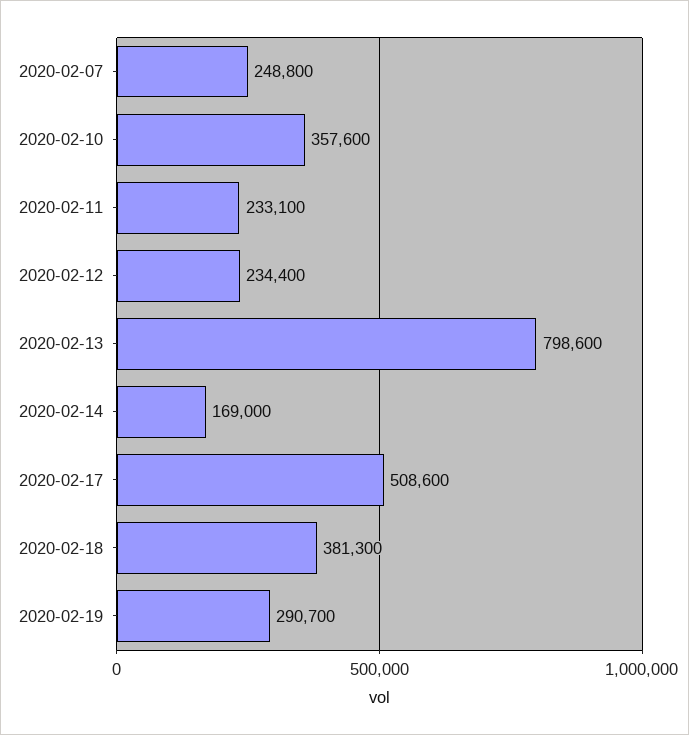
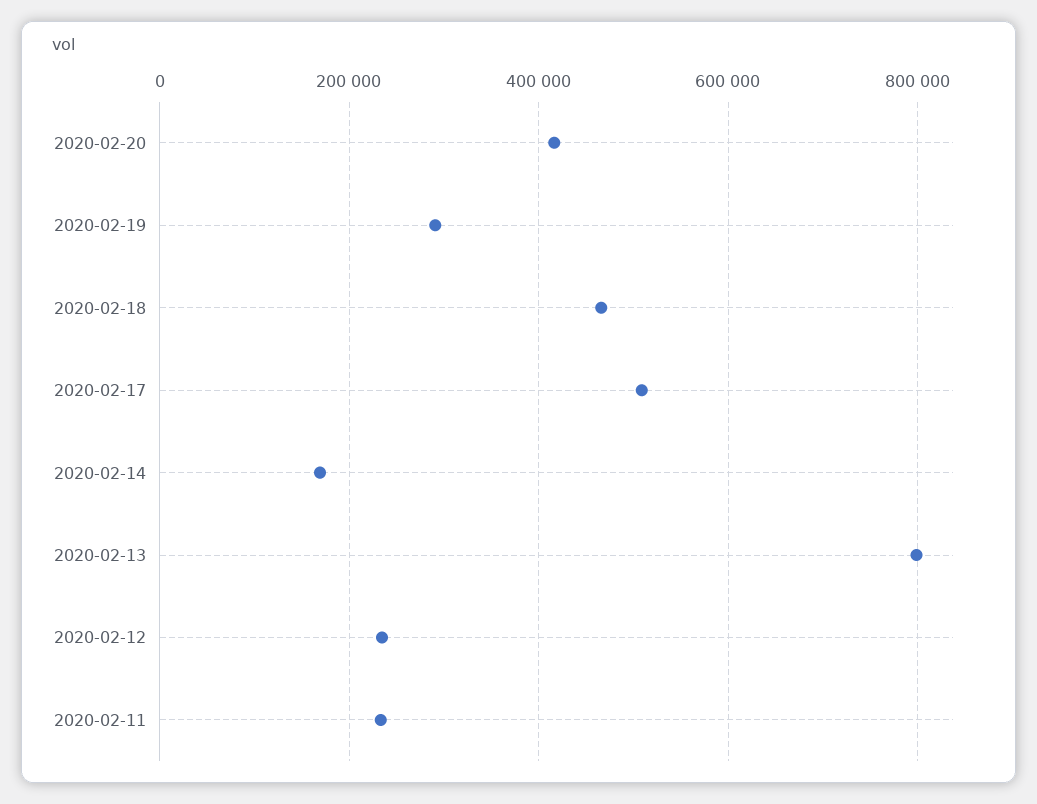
2020-02-07: 248800 -> none
2020-02-10: 357600 -> none
2020-02-18: 381300 -> 460000
2020-02-20: none -> 420000

